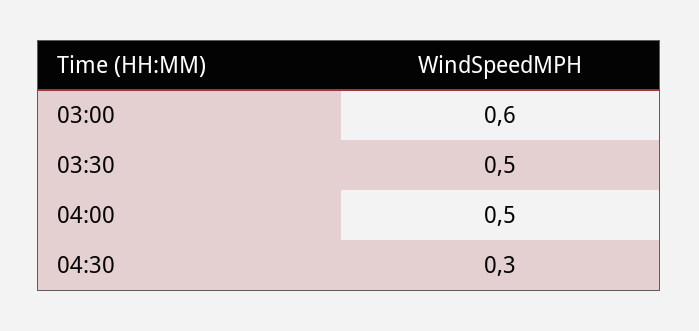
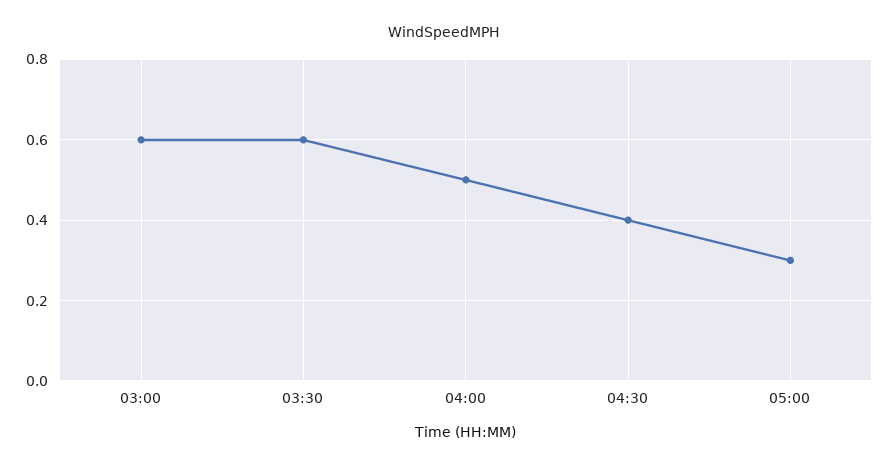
03:30: 0.5 -> 0.6
04:30: 0.3 -> 0.4
05:00: none -> 0.3

